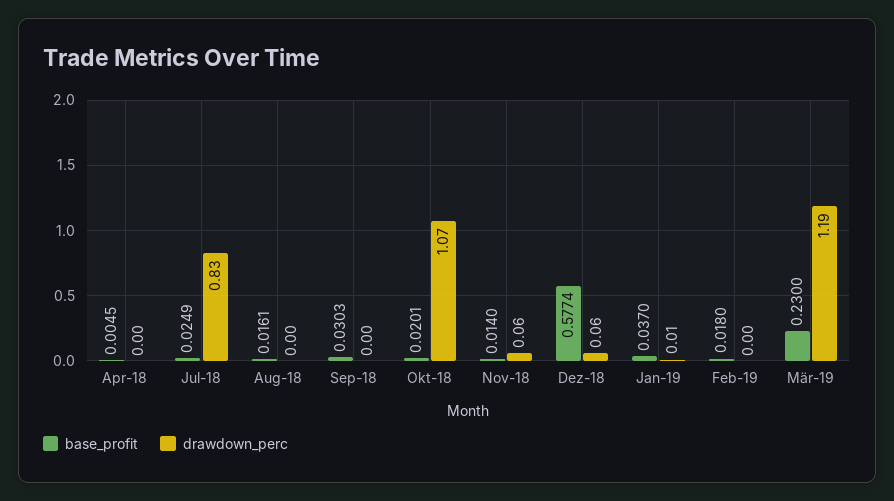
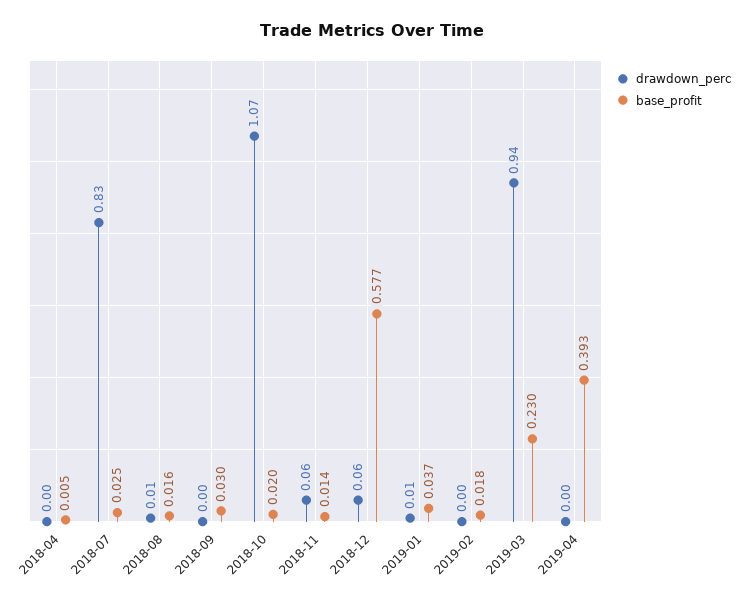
drawdown_perc, Aug-18: 0 -> 0.01
drawdown_perc, Mär-19: 1.19 -> 0.94
drawdown_perc, 2019-04: none -> 0
base_profit, 2019-04: none -> 0.393

